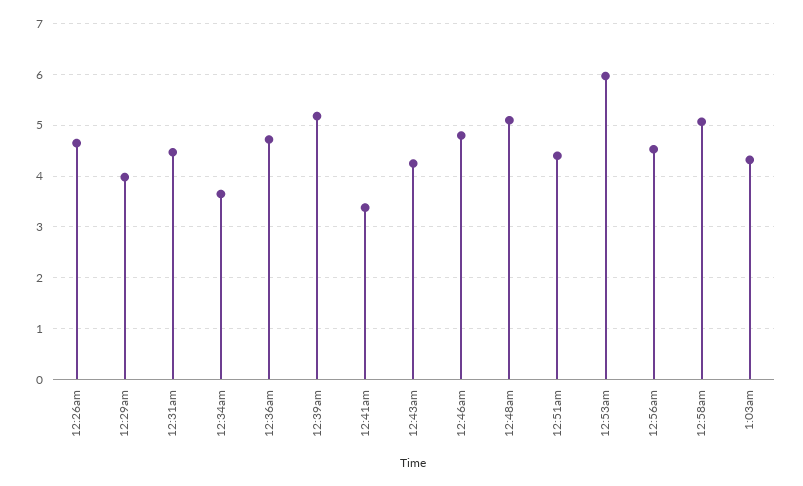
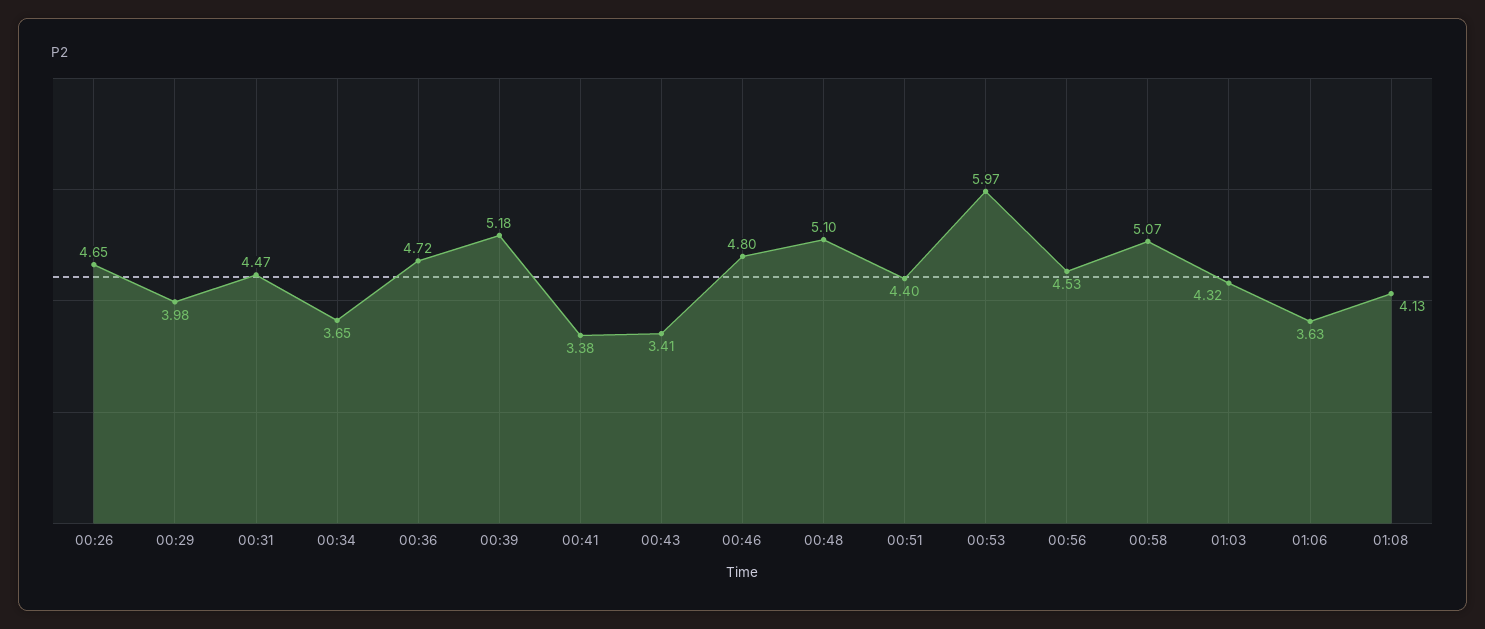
12:43am: 4.2 -> 3.41
01:06: none -> 3.63
01:08: none -> 4.13

